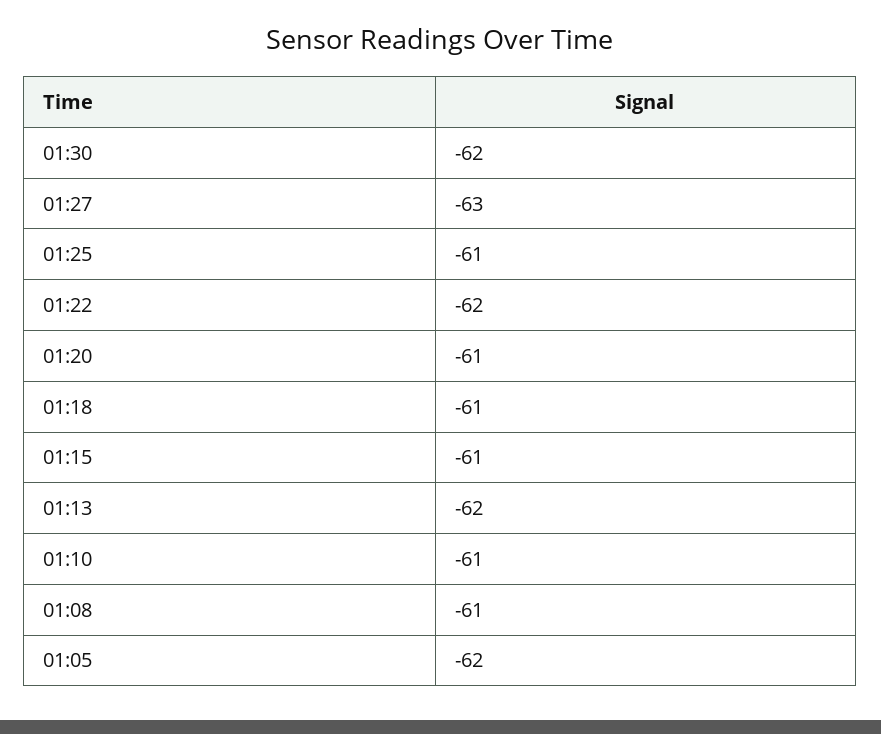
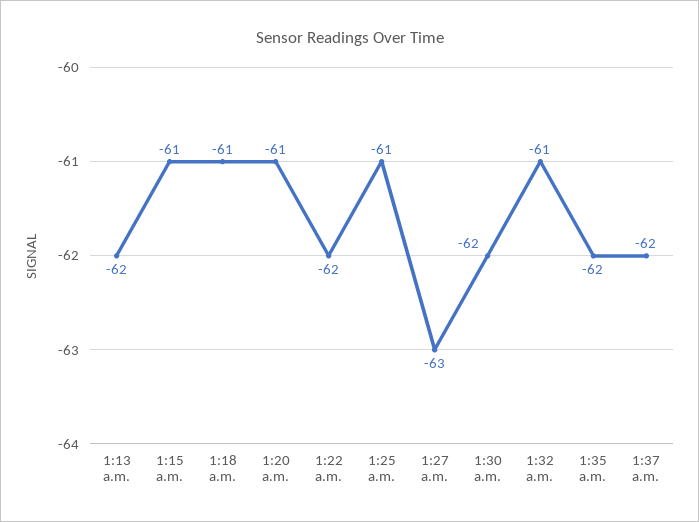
01:10: -61 -> none
01:08: -61 -> none
01:05: -62 -> none
1:32 a.m.: none -> -61
1:35 a.m.: none -> -62
1:37 a.m.: none -> -62

